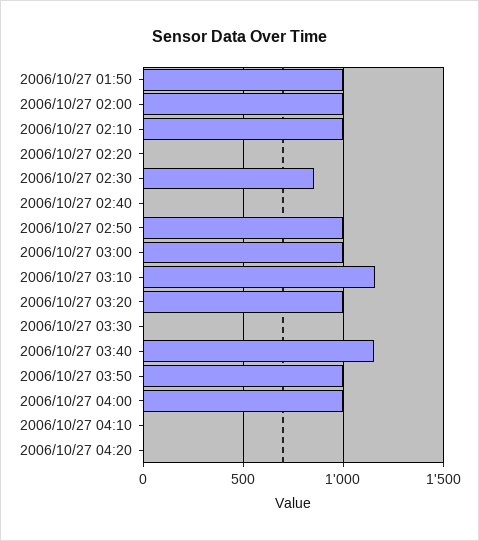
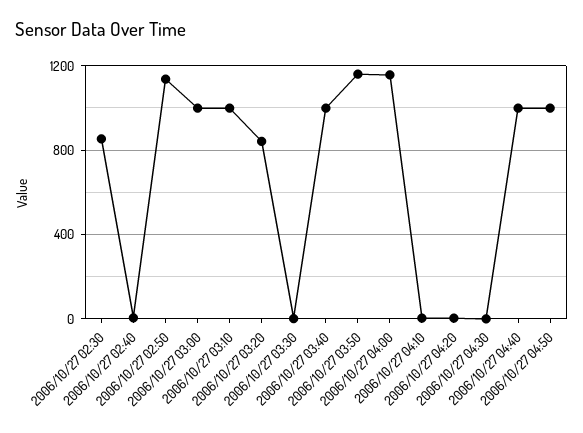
2006/10/27 01:50: 1000 -> none
2006/10/27 02:00: 1000 -> none
2006/10/27 02:10: 1000 -> none
2006/10/27 02:20: 0 -> none
2006/10/27 02:50: 1000 -> 1150
2006/10/27 03:10: 1150 -> 1000
2006/10/27 03:20: 1000 -> 850
2006/10/27 03:40: 1150 -> 1000
2006/10/27 03:50: 1000 -> 1150
2006/10/27 04:00: 1000 -> 1150
2006/10/27 04:30: none -> 0
2006/10/27 04:40: none -> 1000
2006/10/27 04:50: none -> 1000

